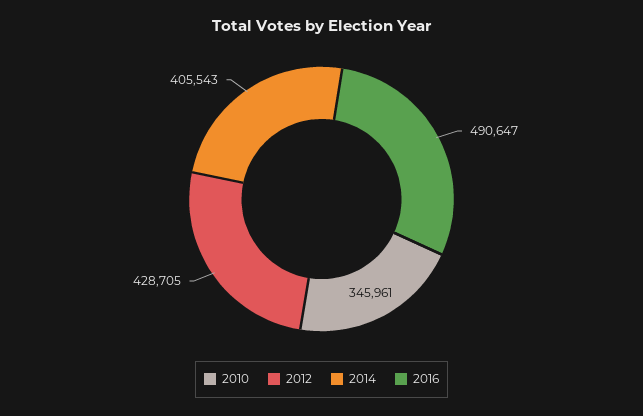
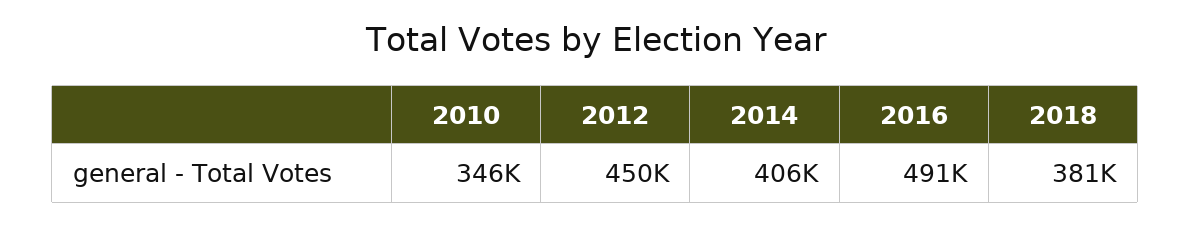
2012: 428705 -> 450000
2018: none -> 381000

